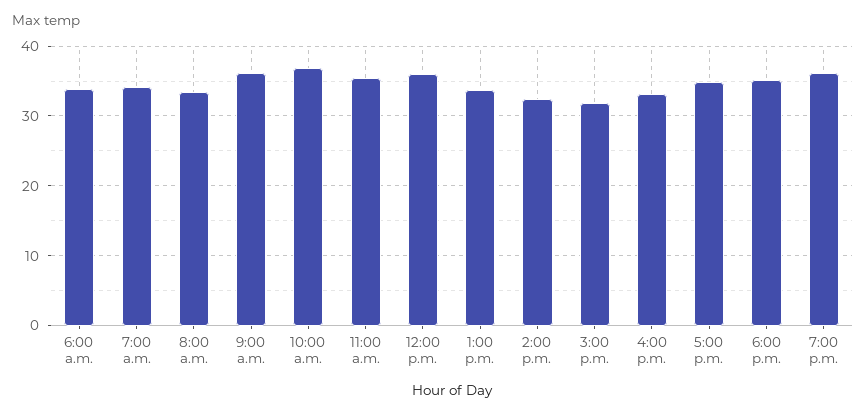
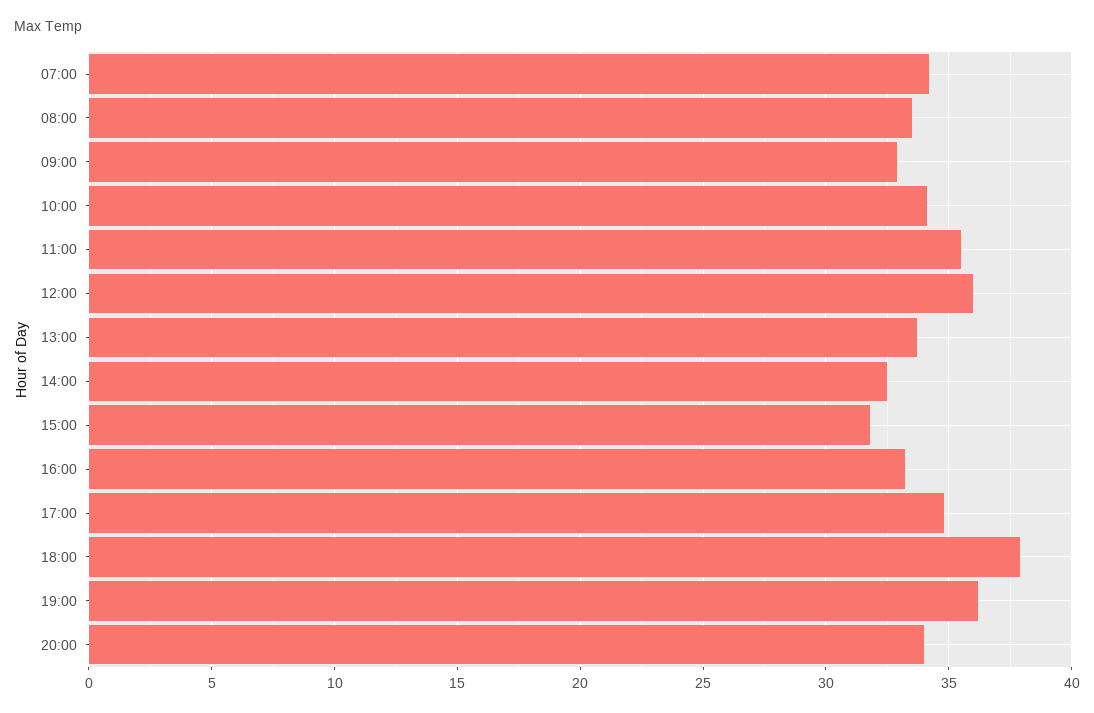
6:00 a.m.: 34 -> none
9:00 a.m.: 36 -> 33
10:00 a.m.: 37 -> 34
6:00 p.m.: 35 -> 38
20:00: none -> 34

